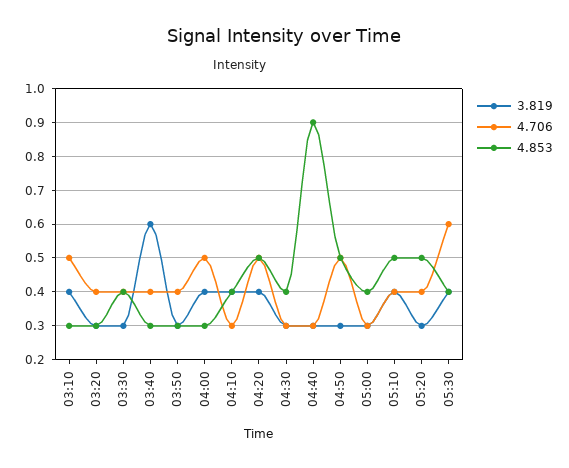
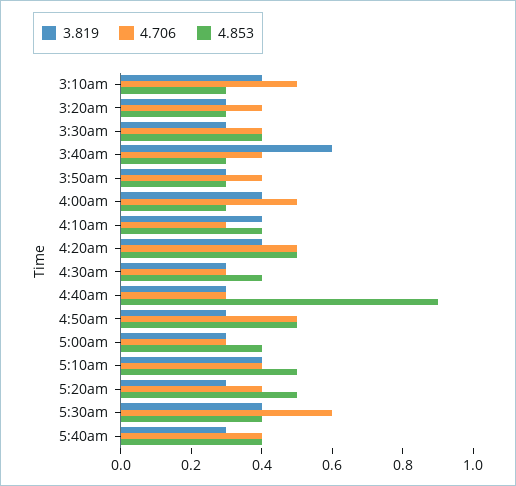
3.819, 5:40am: none -> 0.3
4.706, 5:40am: none -> 0.4
4.853, 5:40am: none -> 0.4

